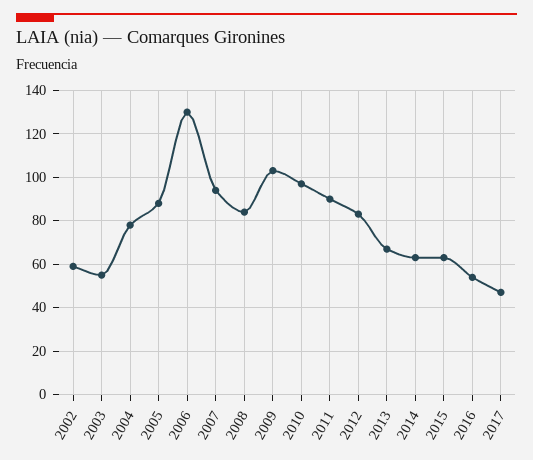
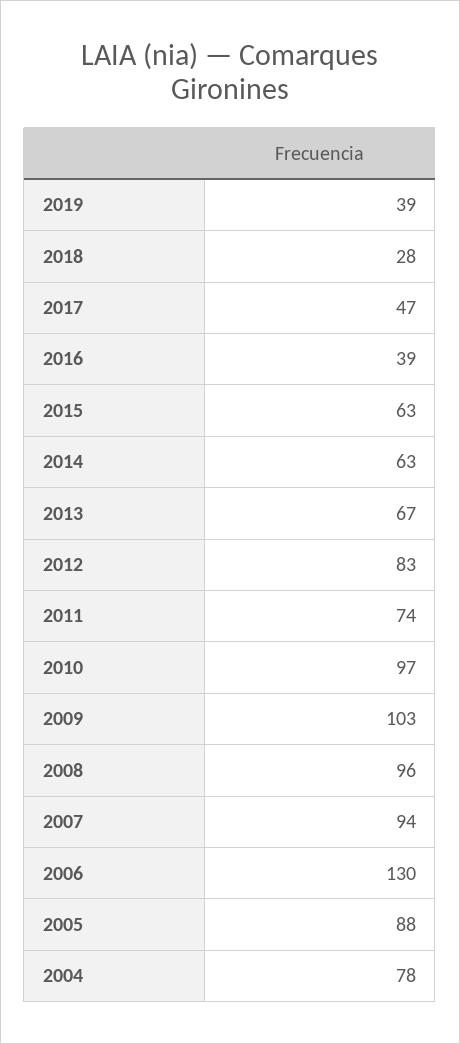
2002: 60 -> none
2003: 55 -> none
2008: 85 -> 96
2011: 90 -> 74
2016: 55 -> 39
2019: none -> 39
2018: none -> 28

